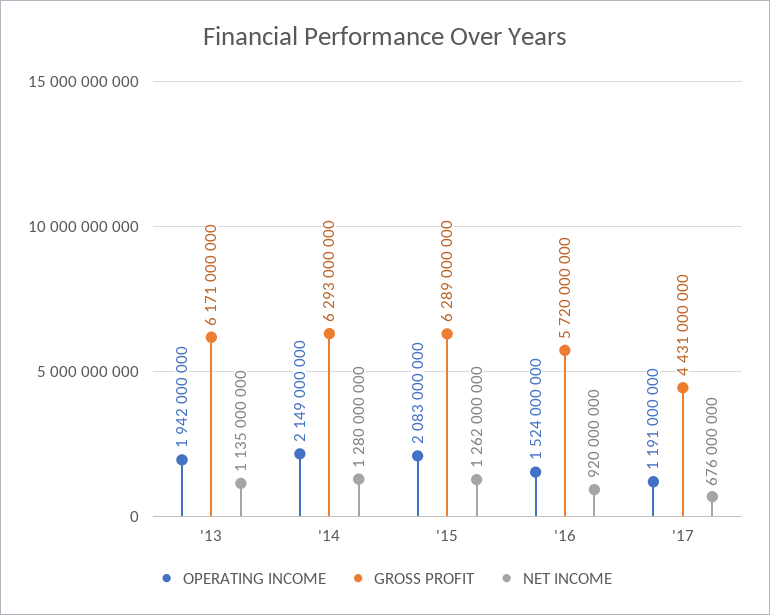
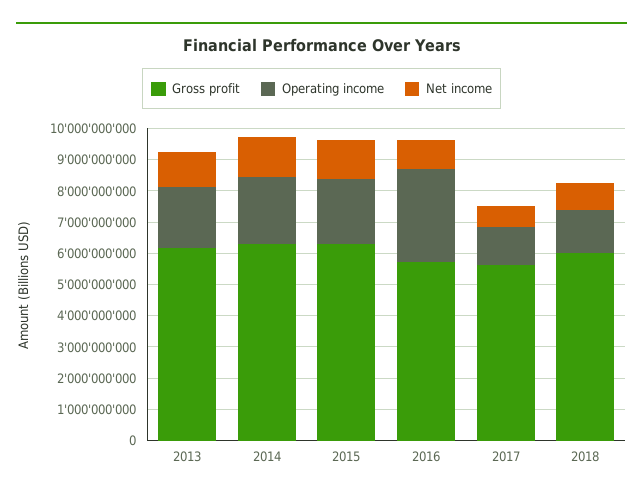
OPERATING INCOME, '16: 1524000000 -> 3000000000
GROSS PROFIT, '17: 4431000000 -> 5500000000
GROSS PROFIT, 2018: none -> 6000000000
OPERATING INCOME, 2018: none -> 1500000000
NET INCOME, 2018: none -> 1000000000

